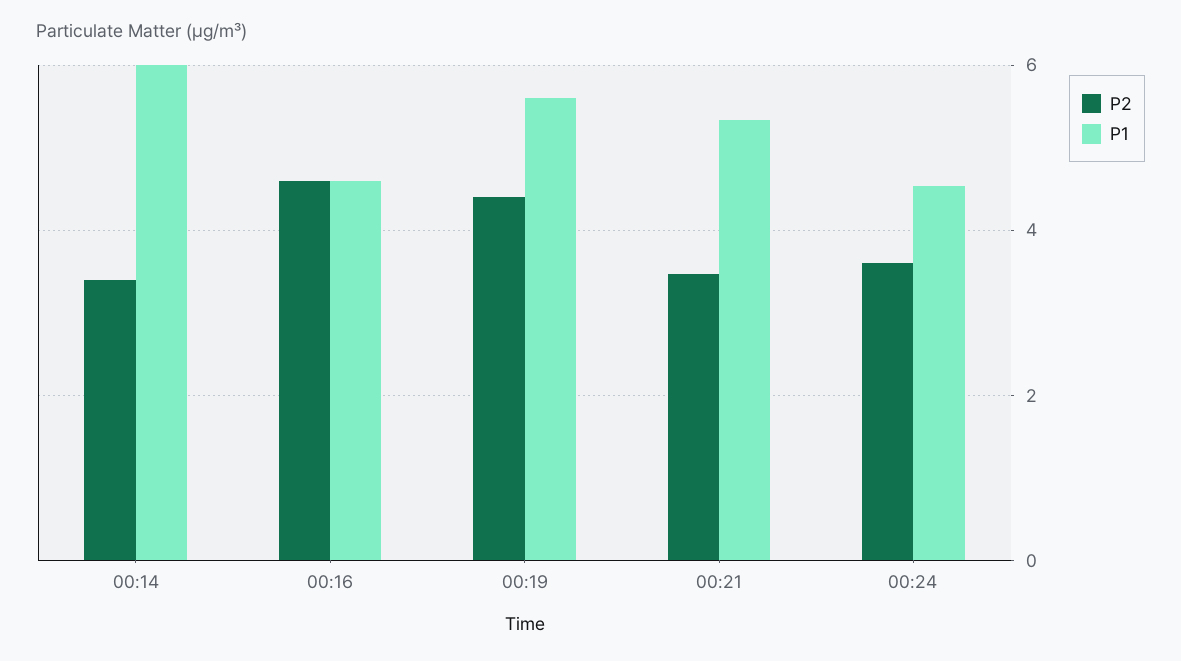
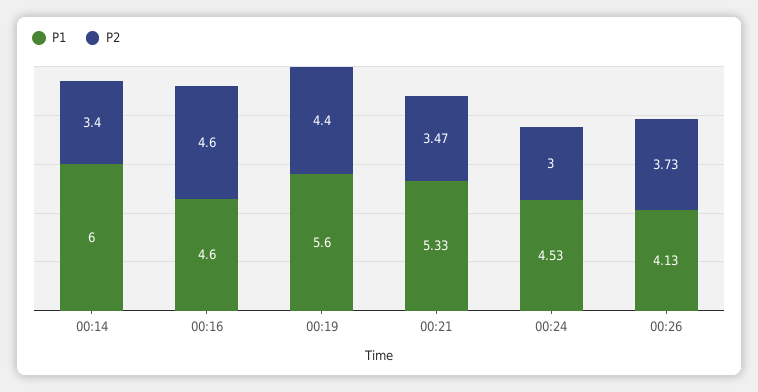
P2, 00:24: 3.6 -> 3
P1, 00:26: none -> 4.13
P2, 00:26: none -> 3.73

